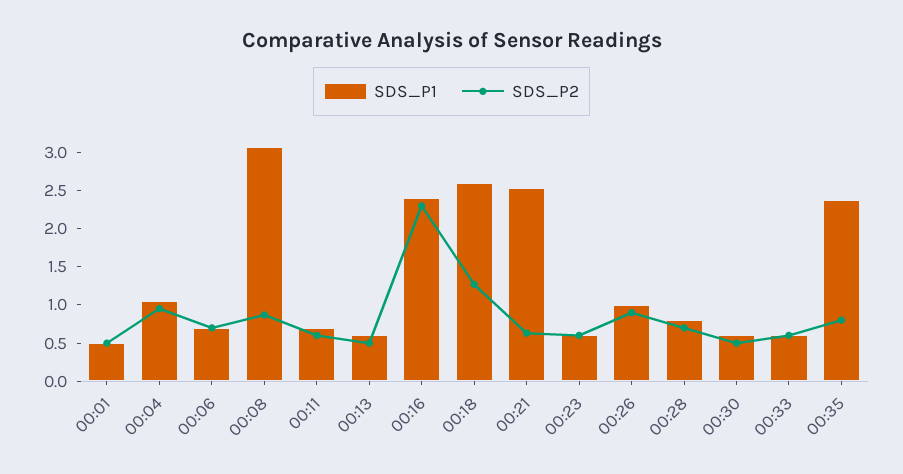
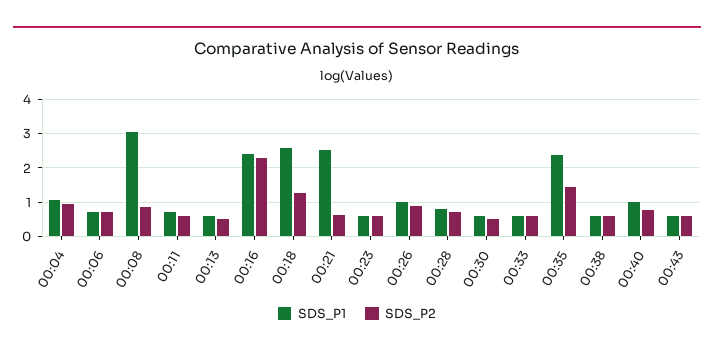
SDS_P1, 00:01: 0.5 -> none
SDS_P2, 00:01: 0.5 -> none
SDS_P2, 00:35: 0.75 -> 1.4
SDS_P1, 00:38: none -> 0.6
SDS_P2, 00:38: none -> 0.6
SDS_P1, 00:40: none -> 1
SDS_P2, 00:40: none -> 0.8
SDS_P1, 00:43: none -> 0.6
SDS_P2, 00:43: none -> 0.6

